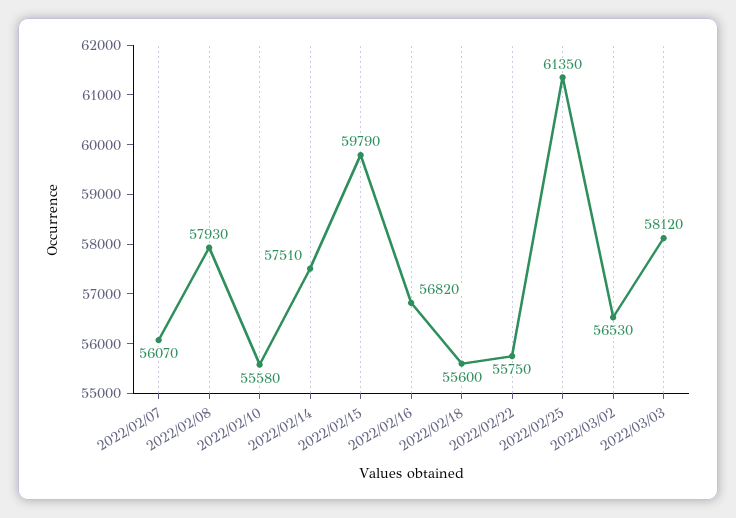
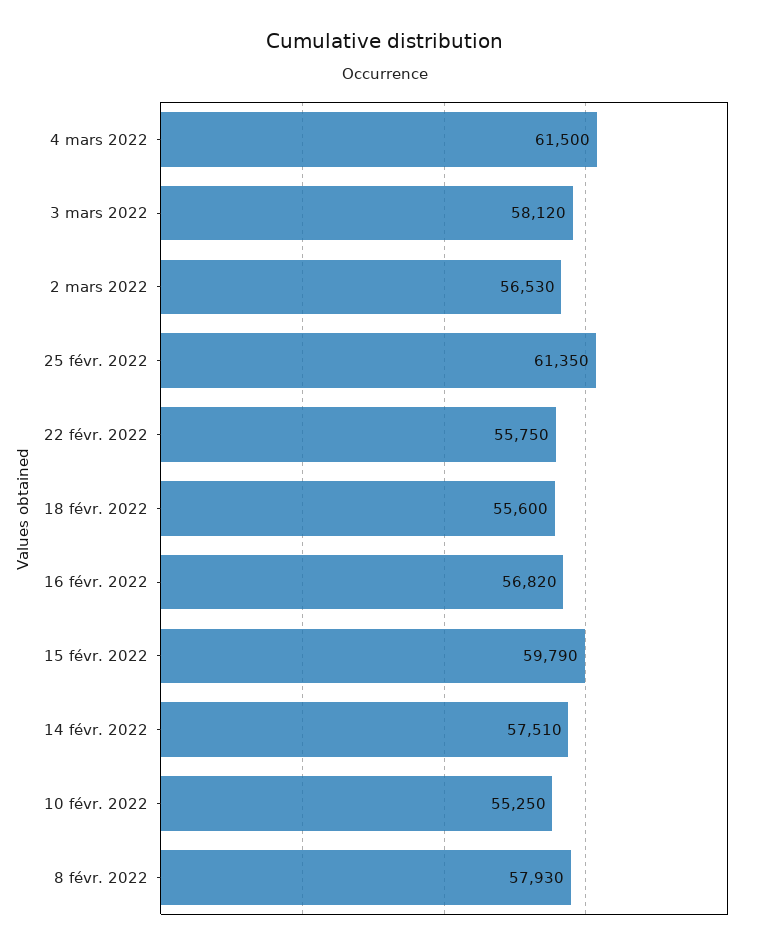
2022/02/07: 56070 -> none
2022/02/10: 55580 -> 55250
4 mars 2022: none -> 61500

